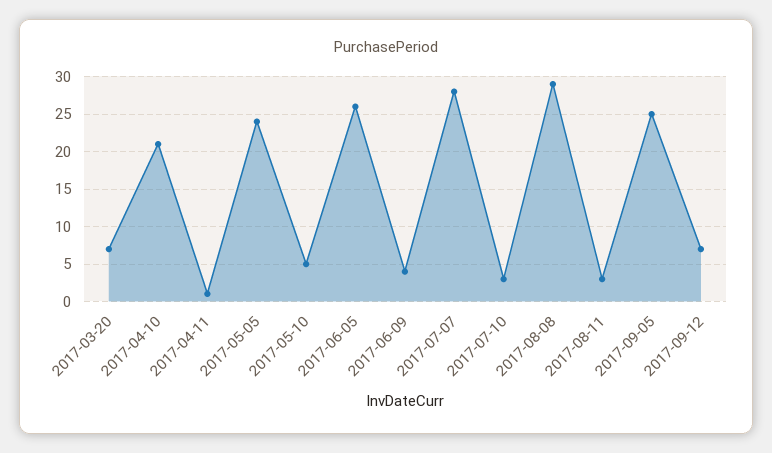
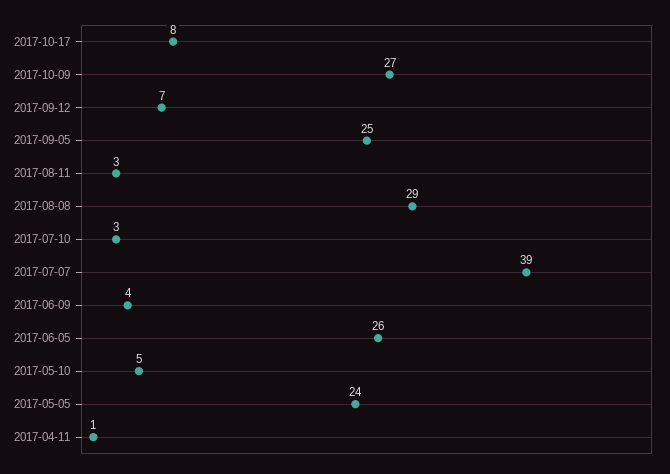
2017-03-20: 7 -> none
2017-04-10: 21 -> none
2017-07-07: 28 -> 39
2017-10-17: none -> 8
2017-10-09: none -> 27

